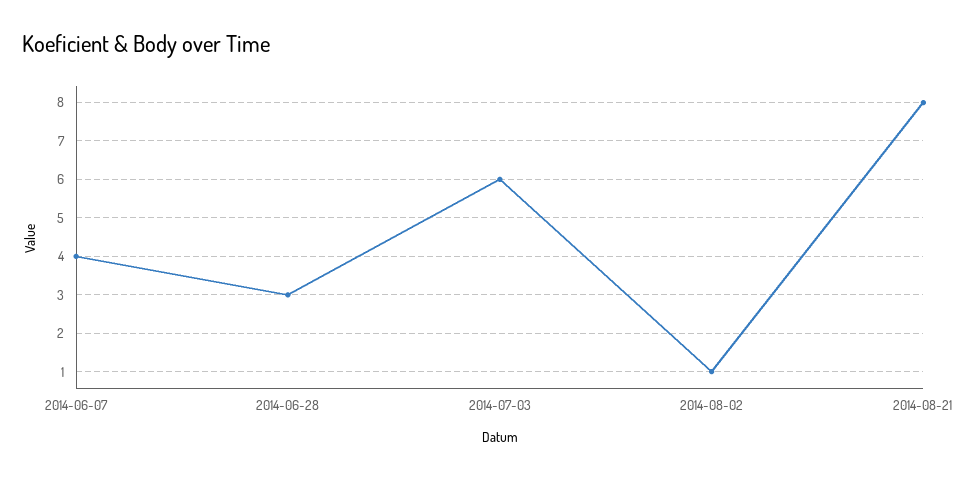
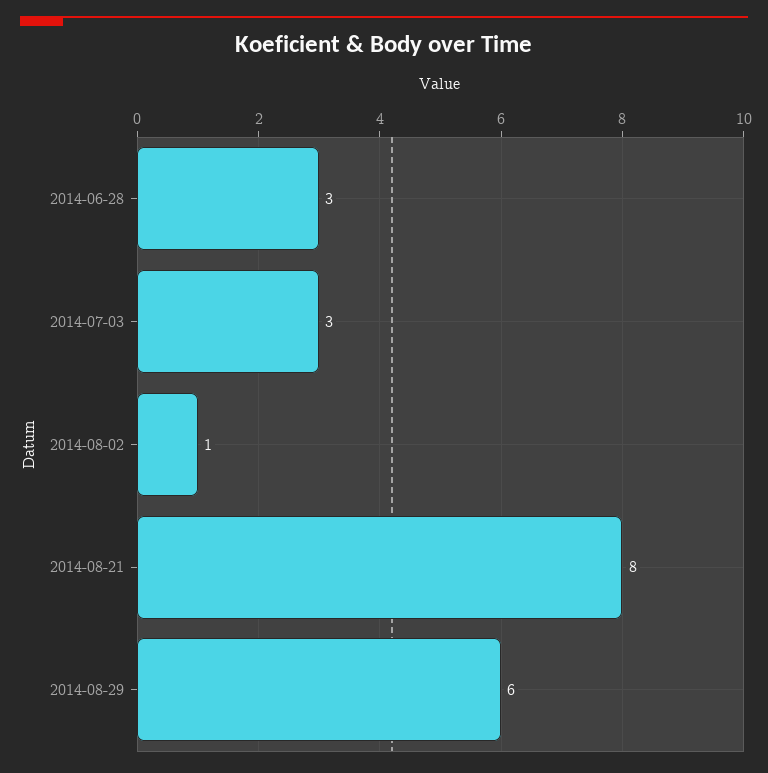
2014-06-07: 4 -> none
2014-07-03: 6 -> 3
2014-08-29: none -> 6

